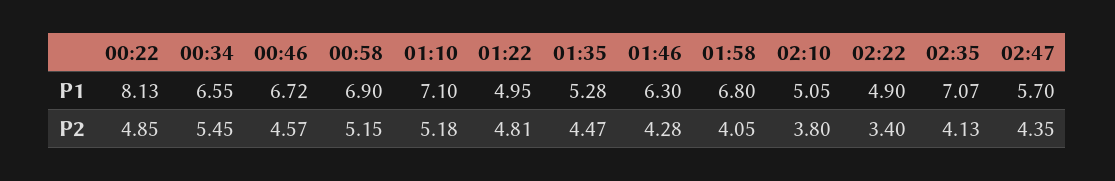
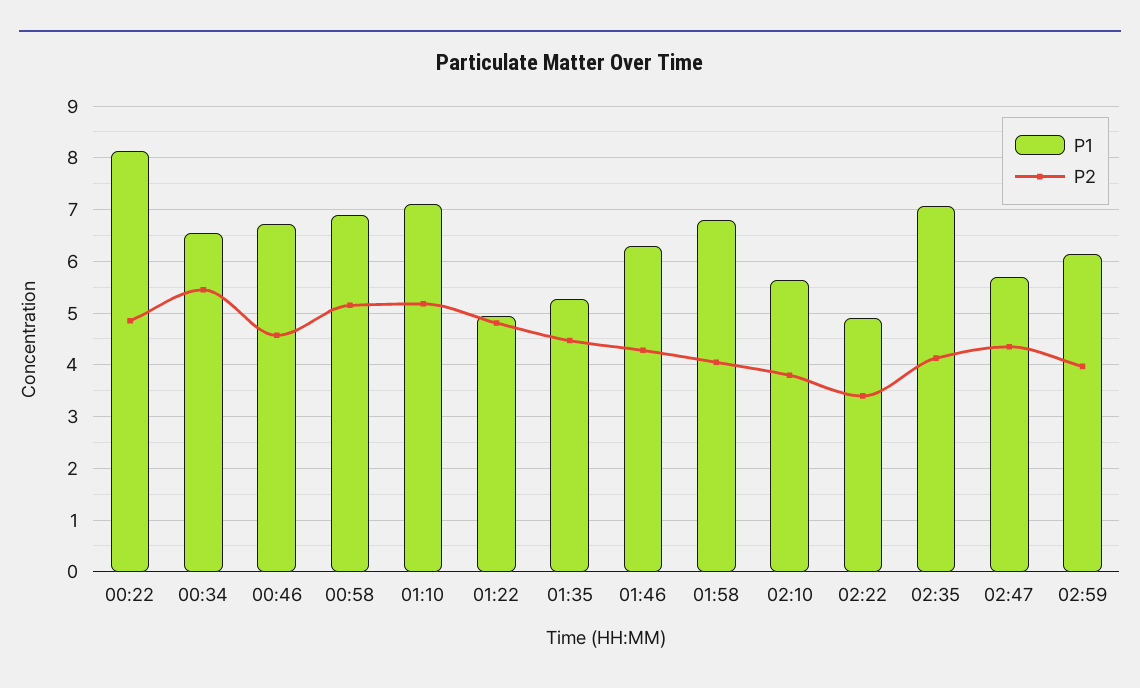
P1, 02:10: 5.05 -> 5.6
P1, 02:59: none -> 6.2
P2, 02:59: none -> 4

